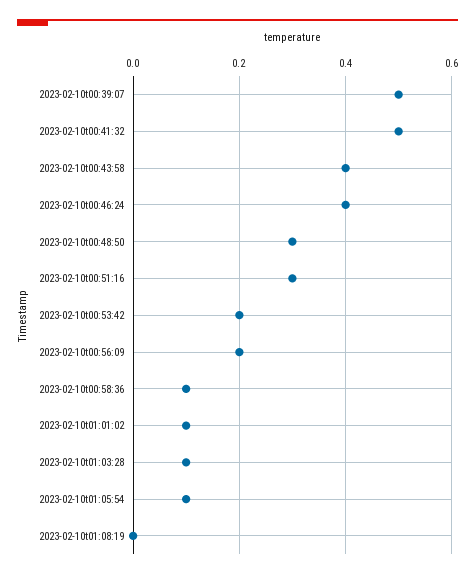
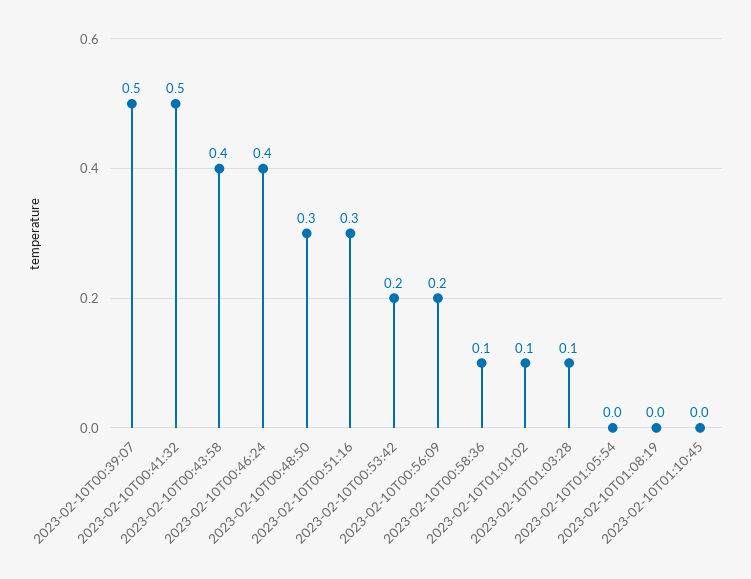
2023-02-10t01:05:54: 0.1 -> 0
2023-02-10T01:10:45: none -> 0

